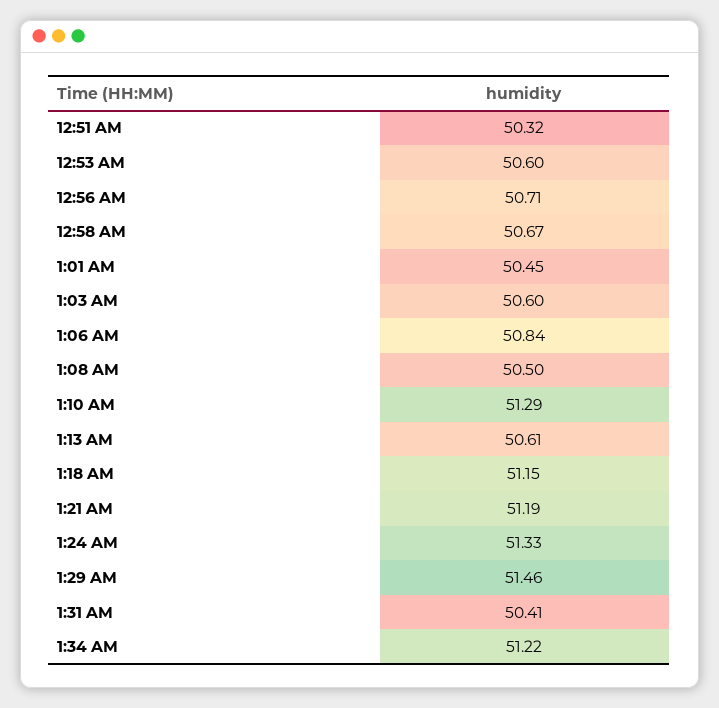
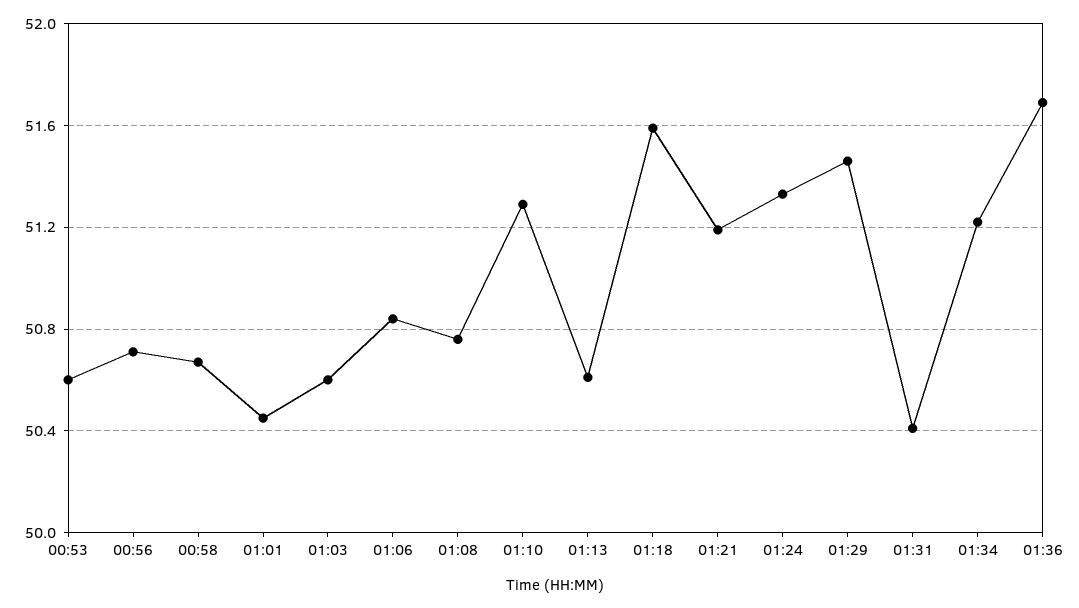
12:51 AM: 50.32 -> none
1:08 AM: 50.5 -> 50.75
1:18 AM: 51.15 -> 51.6
01:36: none -> 51.7

